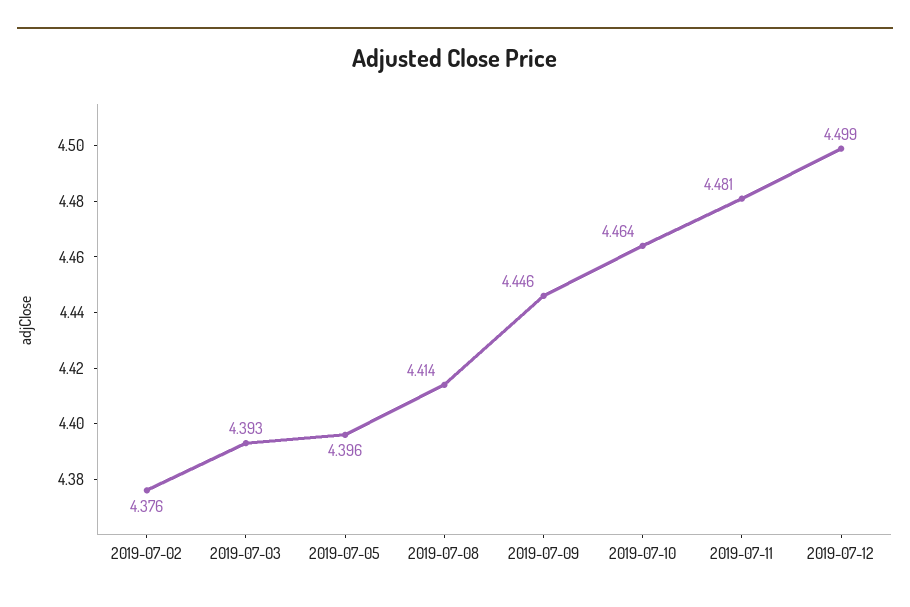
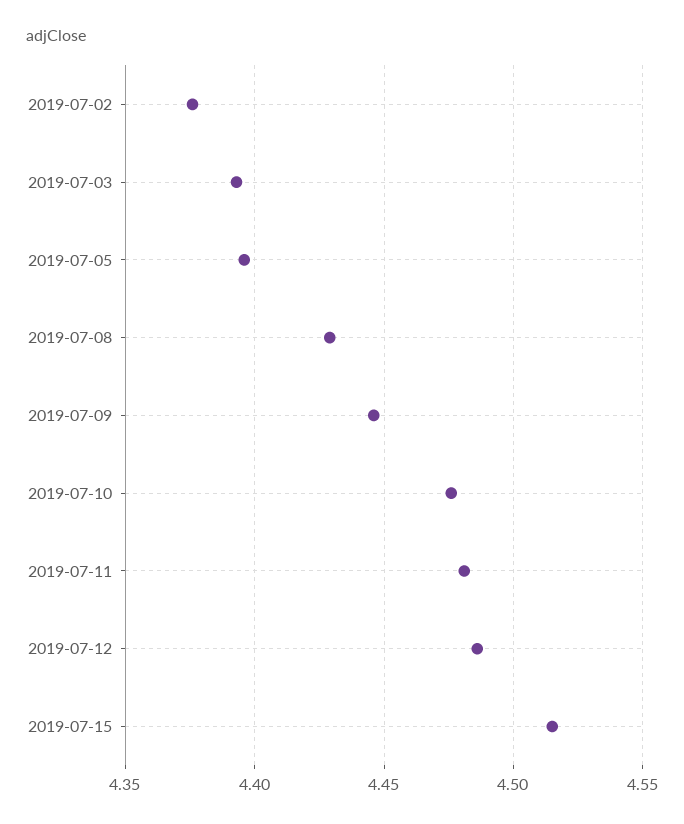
2019-07-08: 4.414 -> 4.43
2019-07-10: 4.464 -> 4.475
2019-07-12: 4.499 -> 4.485
2019-07-15: none -> 4.515

